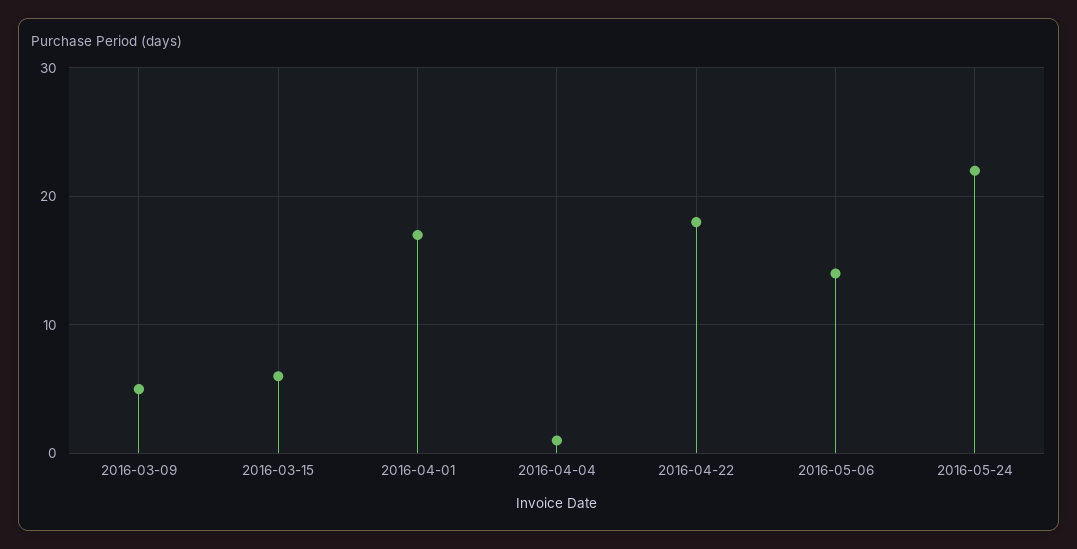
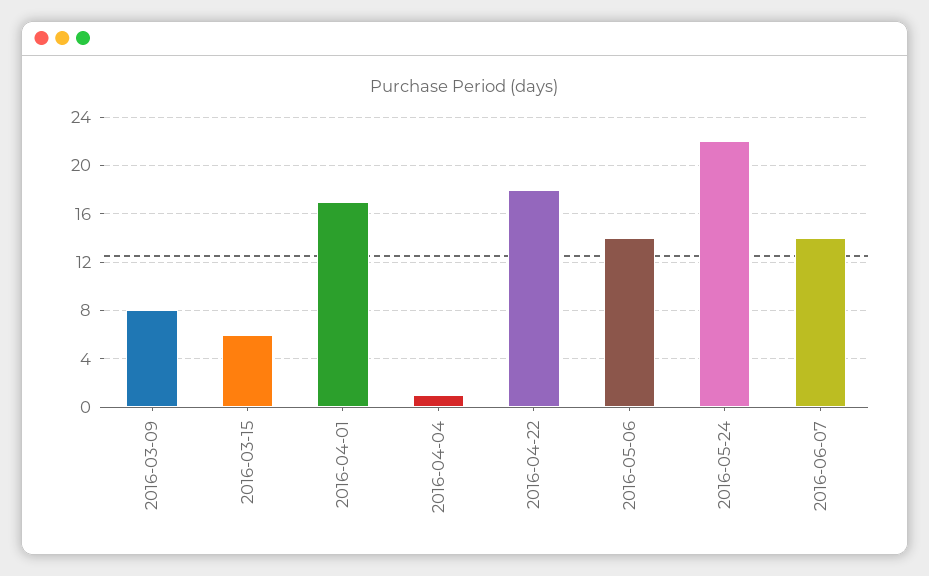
2016-03-09: 5 -> 8
2016-06-07: none -> 14

